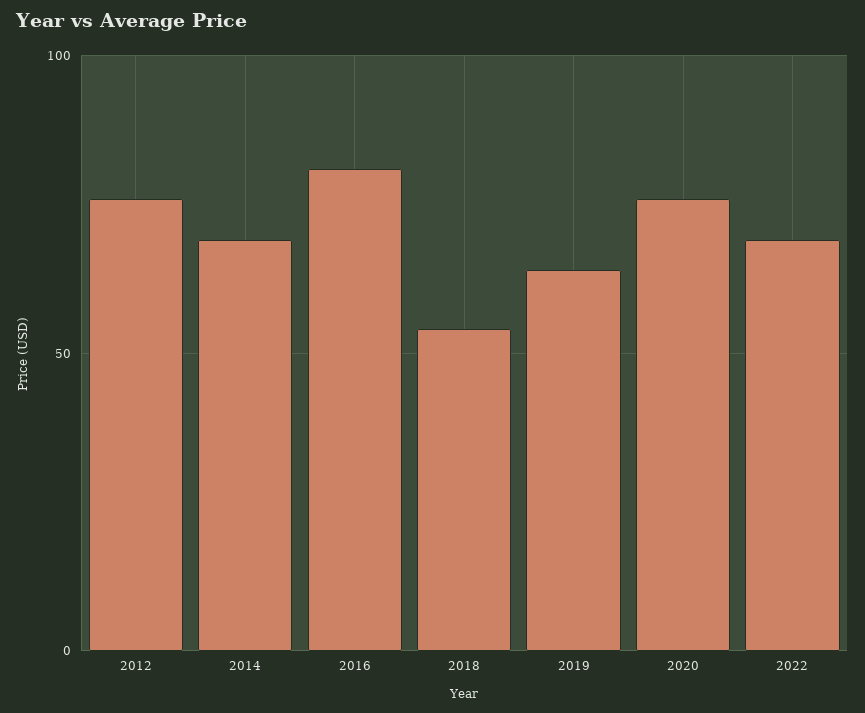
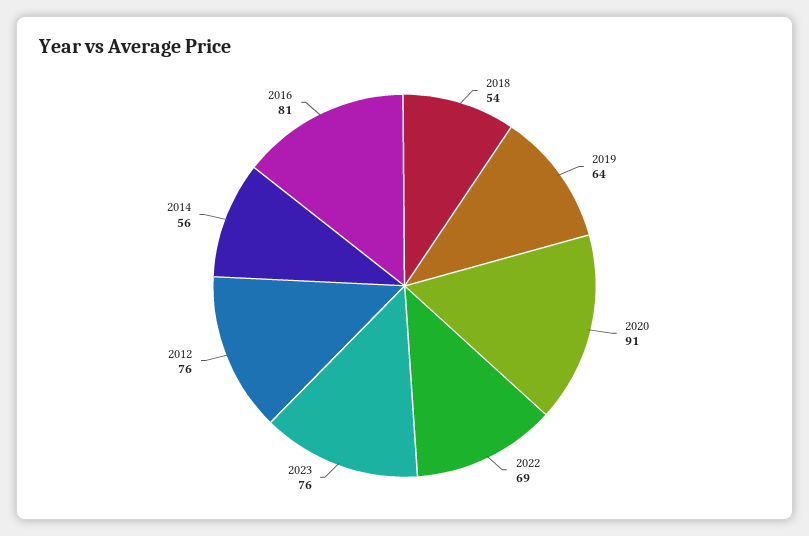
2014: 70 -> 56
2020: 75 -> 91
2023: none -> 76

